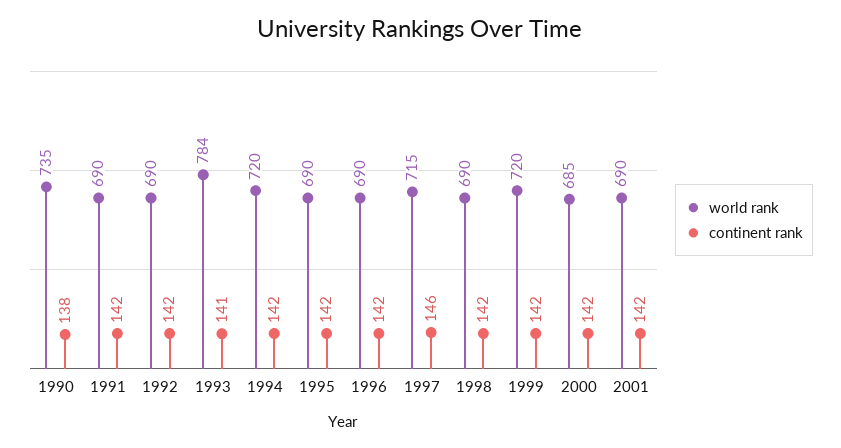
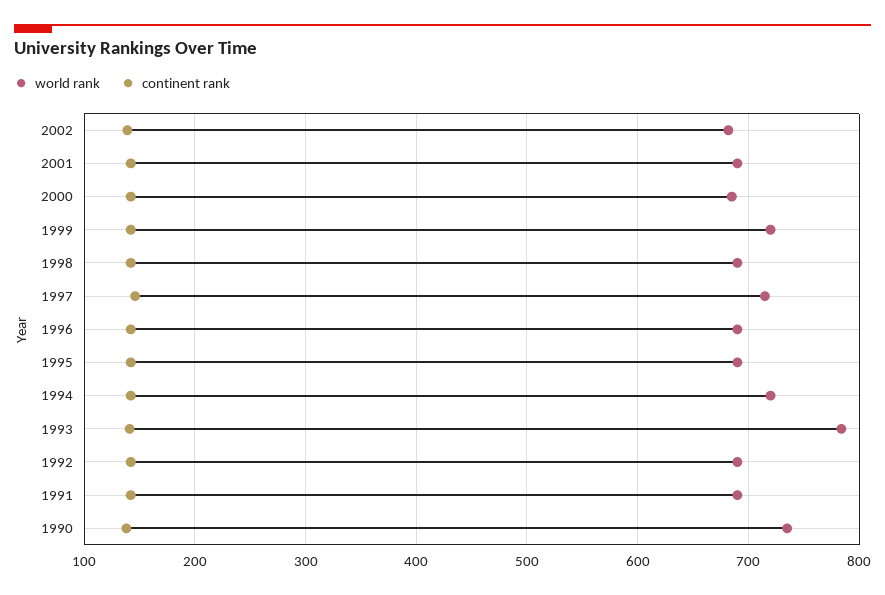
world rank, 2002: none -> 680
continent rank, 2002: none -> 140

